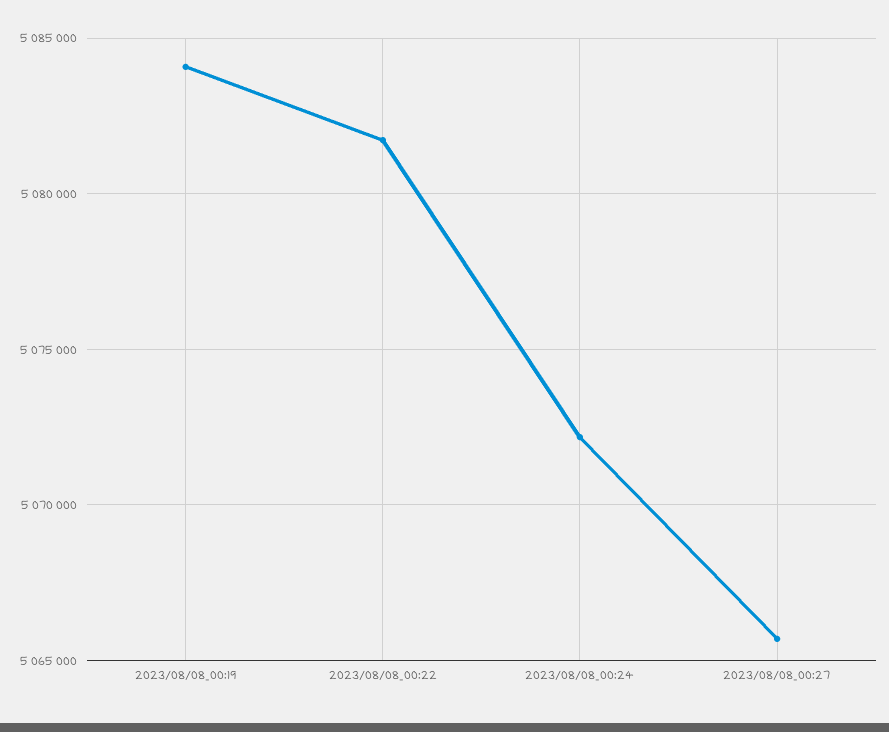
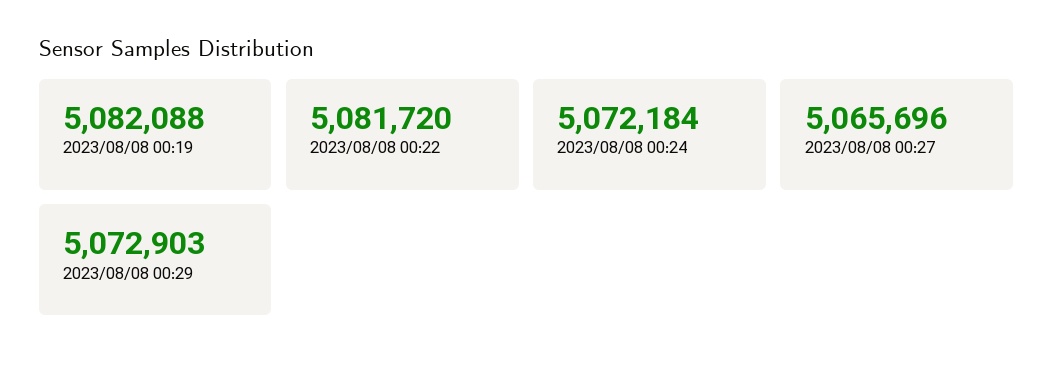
2023/08/08_00:19: 5084000 -> 5082088
2023/08/08 00:29: none -> 5072903

